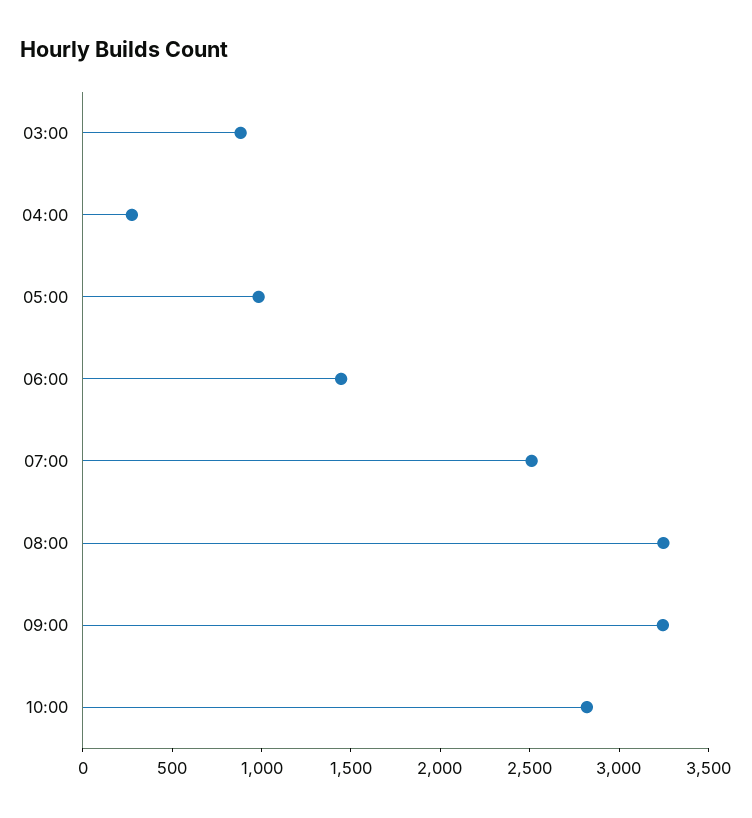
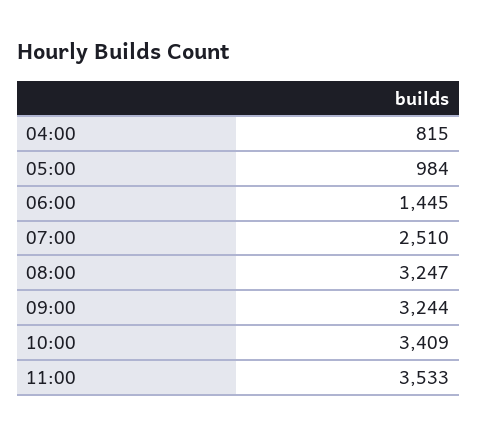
03:00: 900 -> none
04:00: 300 -> 815
10:00: 2800 -> 3409
11:00: none -> 3533

